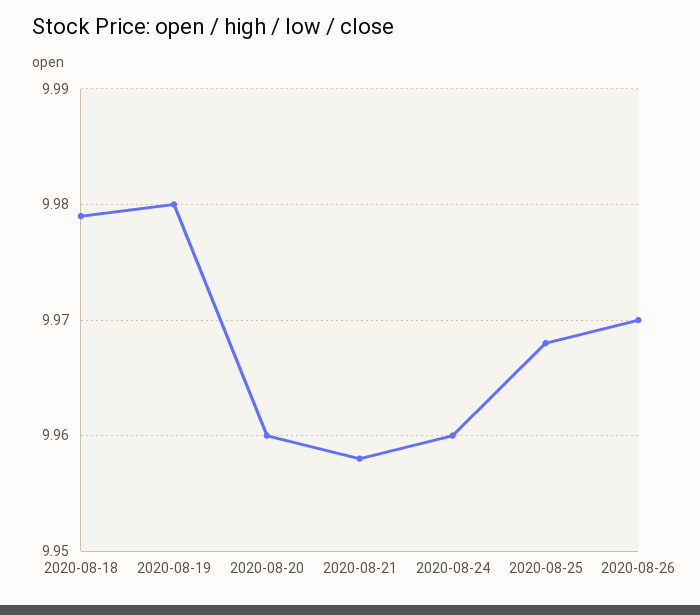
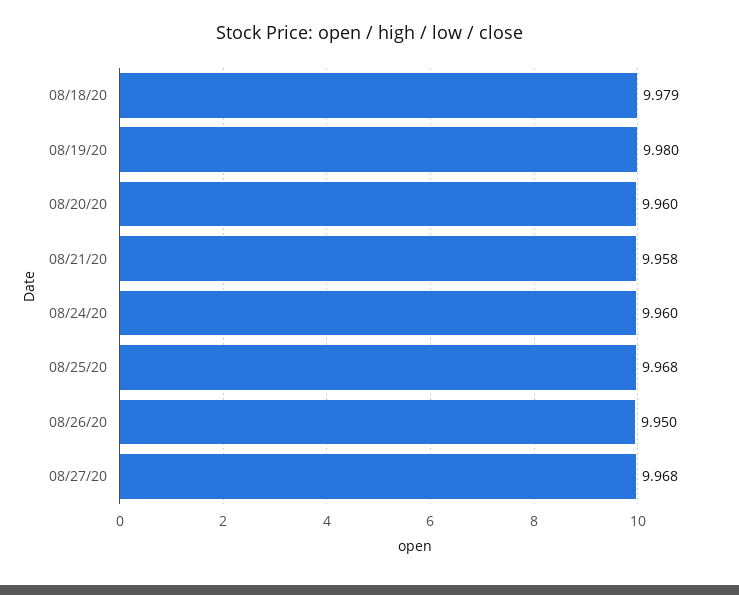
2020-08-26: 9.97 -> 9.95
08/27/20: none -> 9.968

